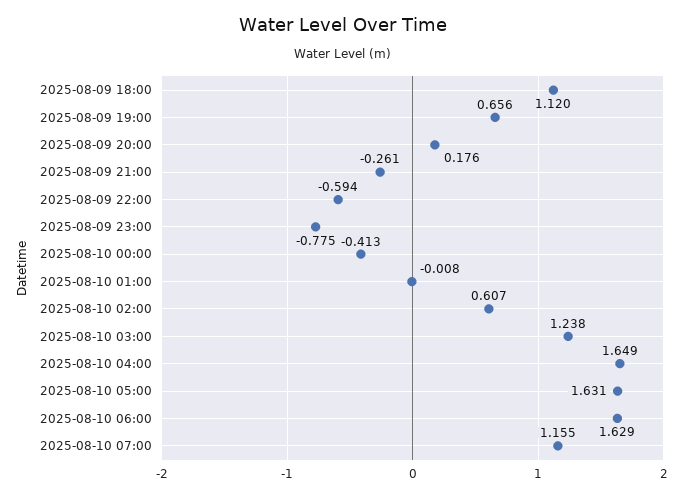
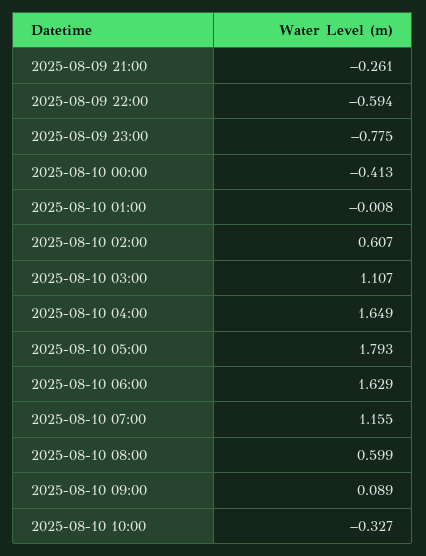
2025-08-09 18:00: 1.12 -> none
2025-08-09 19:00: 0.656 -> none
2025-08-09 20:00: 0.176 -> none
2025-08-10 03:00: 1.238 -> 1.107
2025-08-10 05:00: 1.631 -> 1.793
2025-08-10 08:00: none -> 0.599
2025-08-10 09:00: none -> 0.089
2025-08-10 10:00: none -> -0.327

